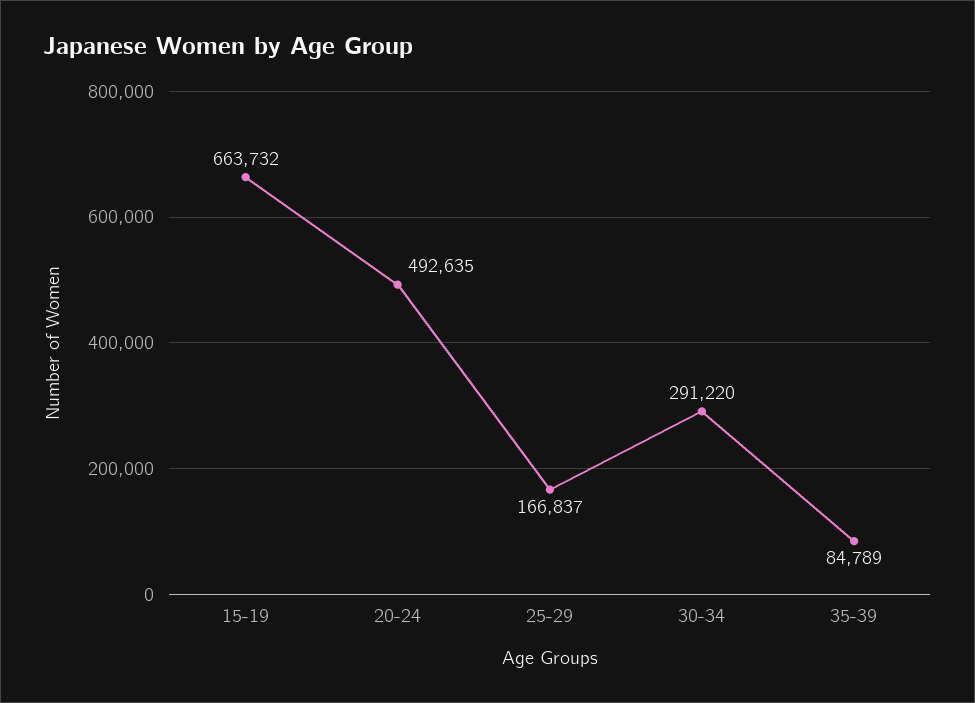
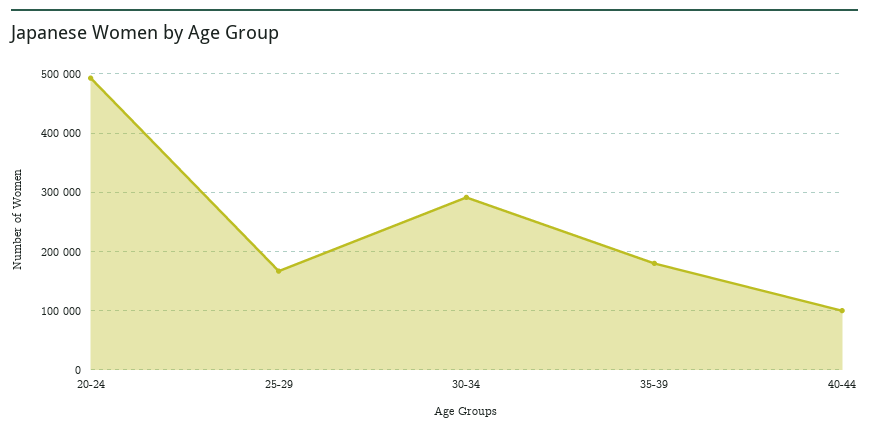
15-19: 663732 -> none
35-39: 84789 -> 180000
40-44: none -> 100000

